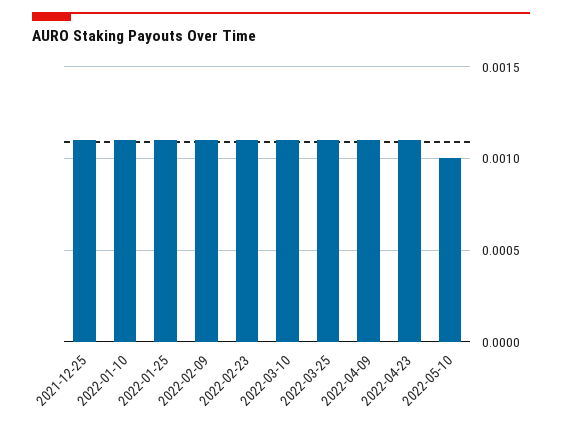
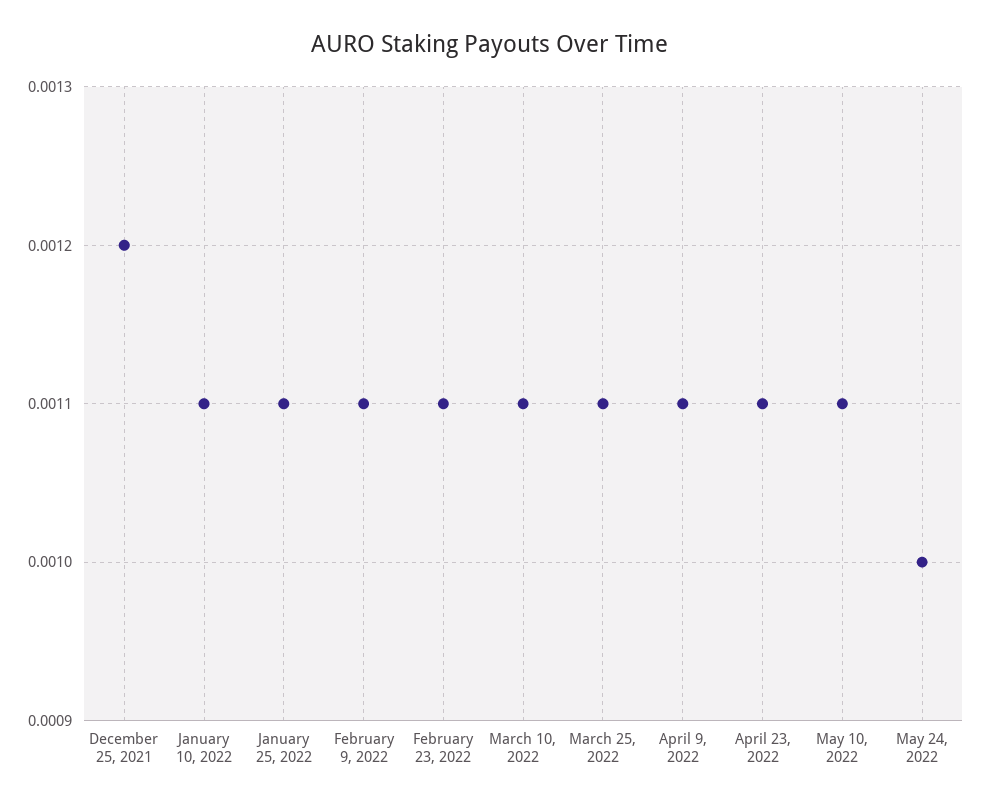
2021-12-25: 0.0011 -> 0.0012
2022-05-10: 0.001 -> 0.0011
May 24, 2022: none -> 0.001

